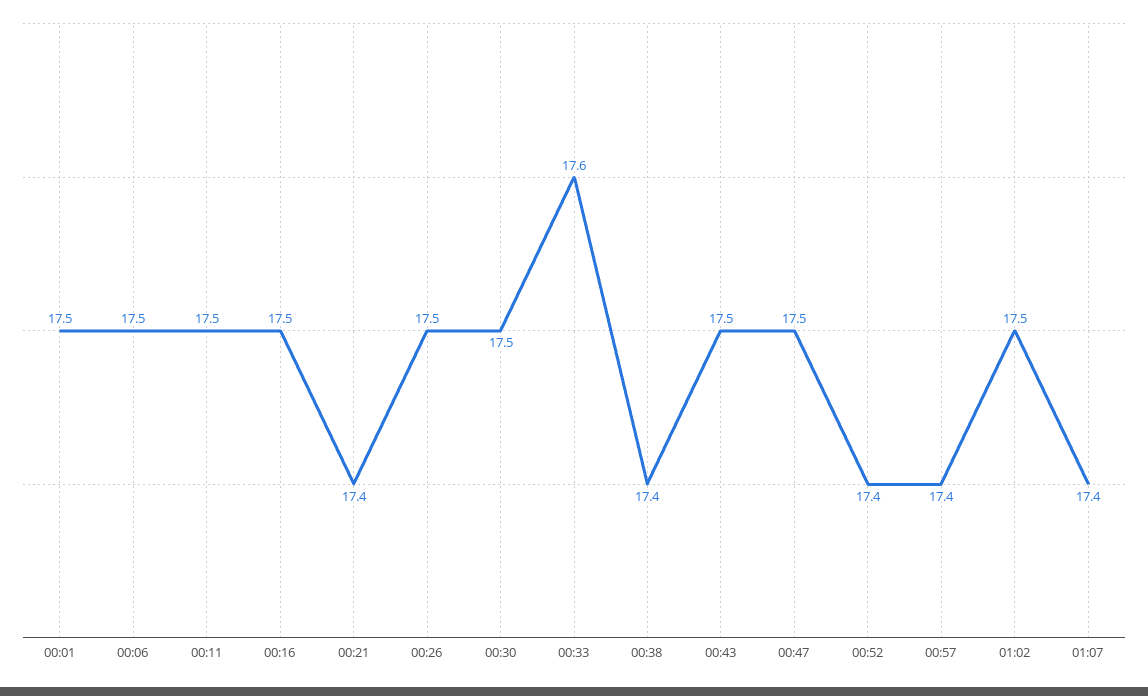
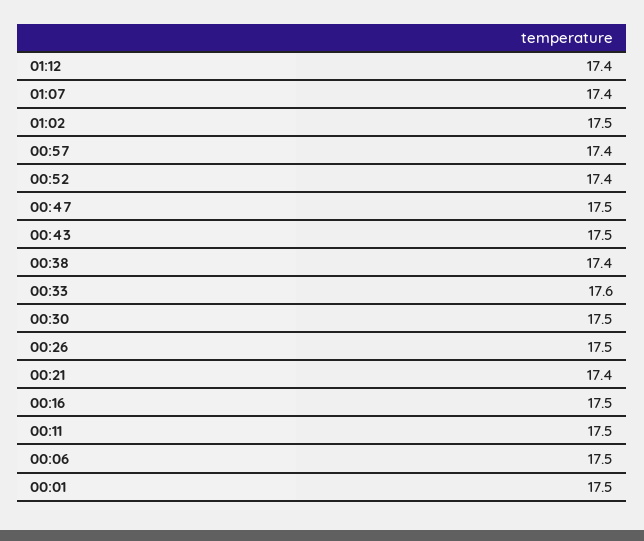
01:12: none -> 17.4

